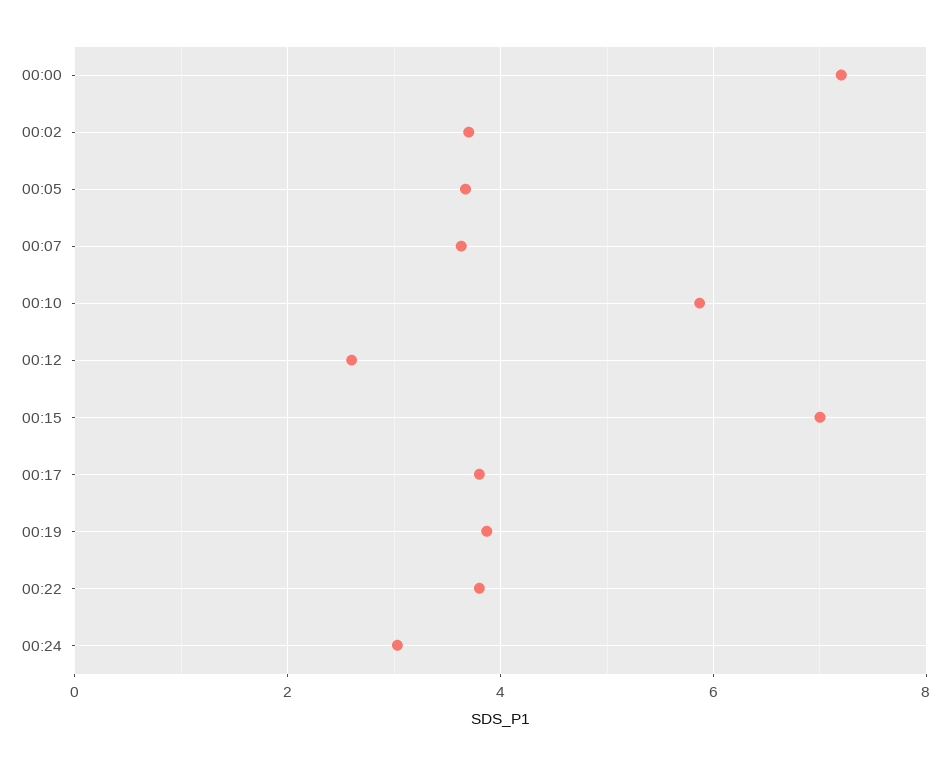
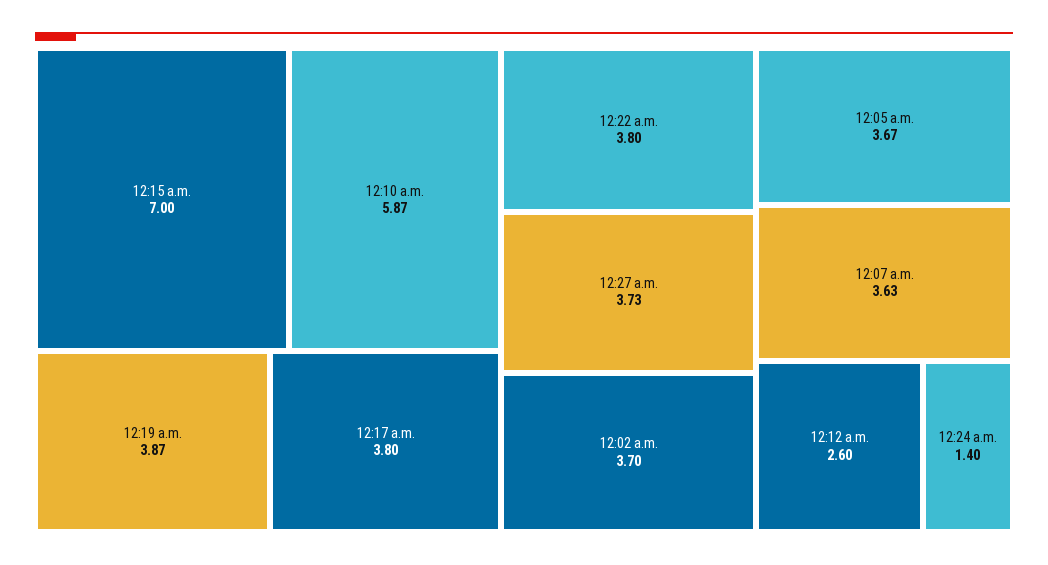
00:00: 7.2 -> none
00:24: 3 -> 1.4
12:27 a.m.: none -> 3.73

